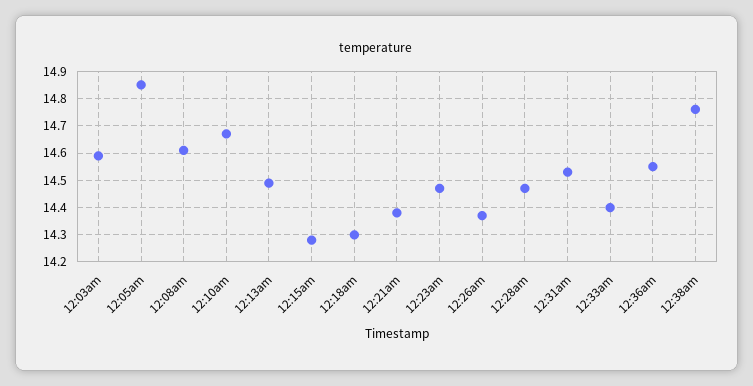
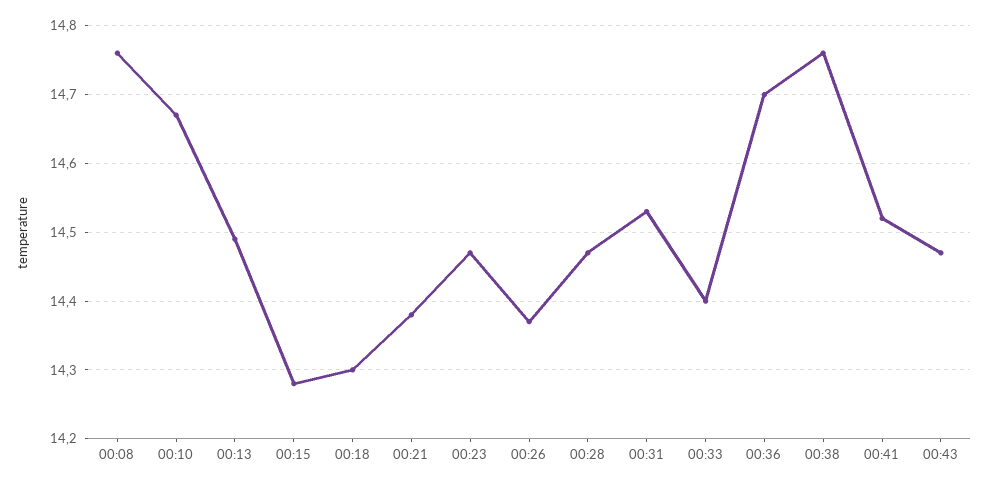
12:03am: 14.6 -> none
12:05am: 14.85 -> none
12:08am: 14.6 -> 14.76
12:36am: 14.55 -> 14.7
00:41: none -> 14.52
00:43: none -> 14.47

